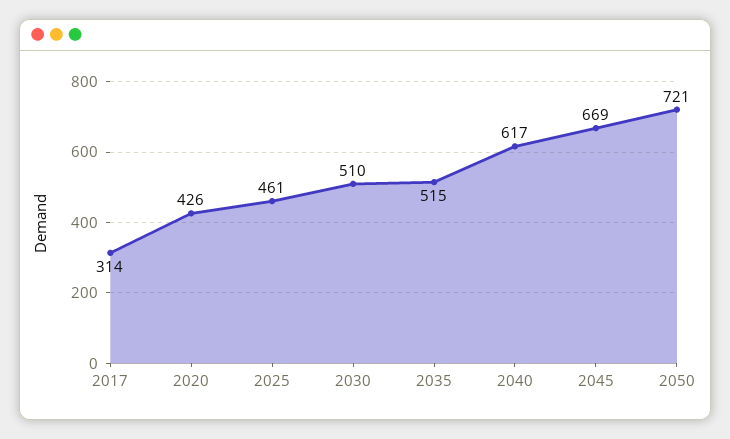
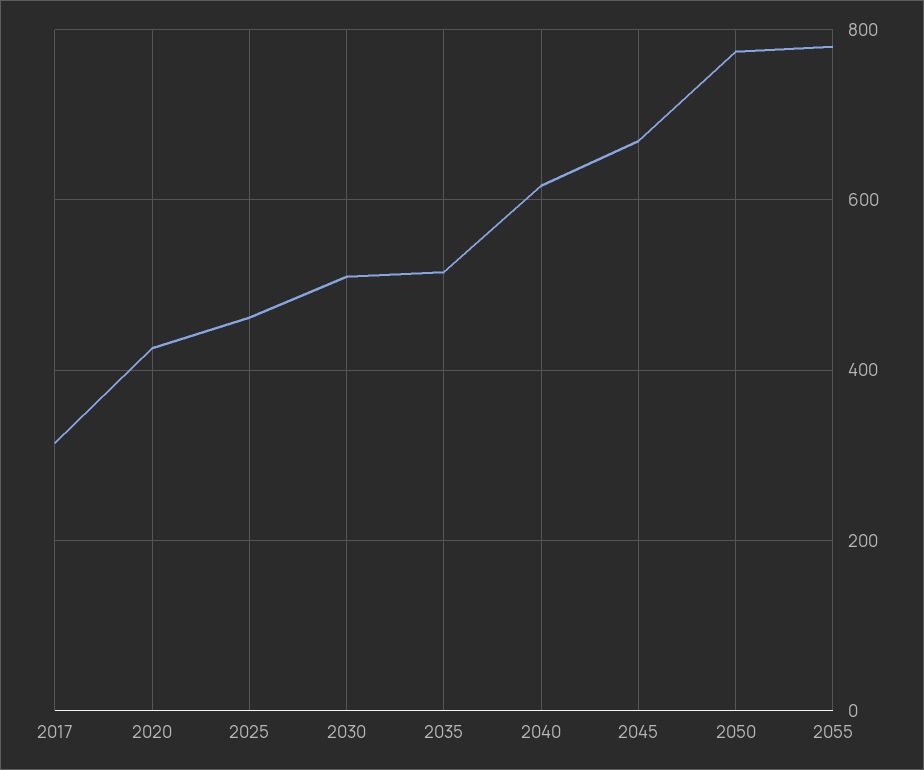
2050: 721 -> 780
2055: none -> 780

